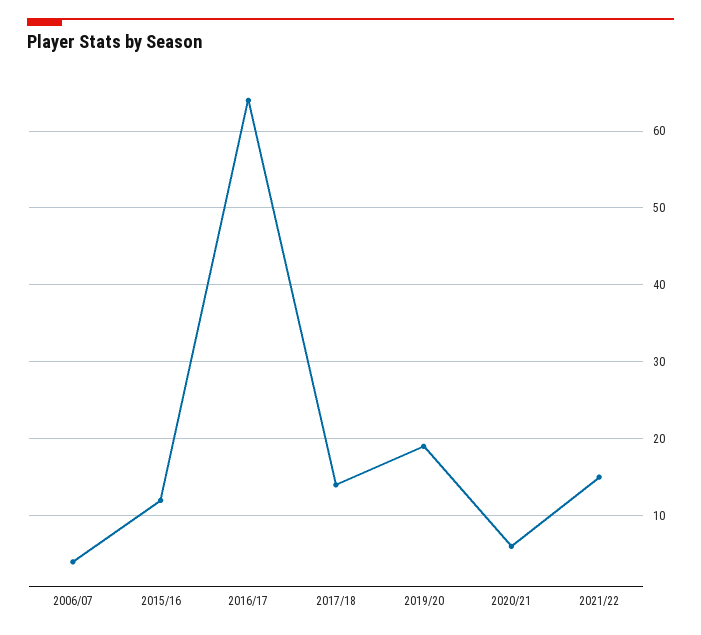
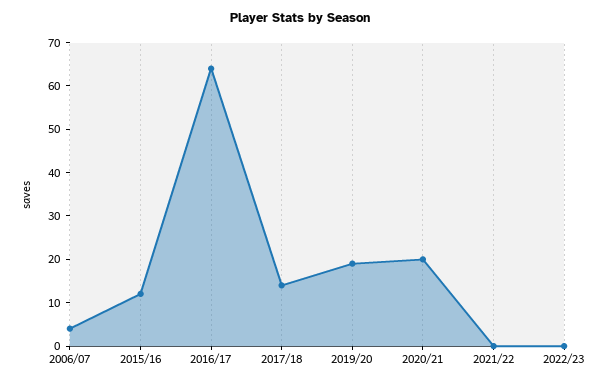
2020/21: 6 -> 20
2021/22: 15 -> 0
2022/23: none -> 0

